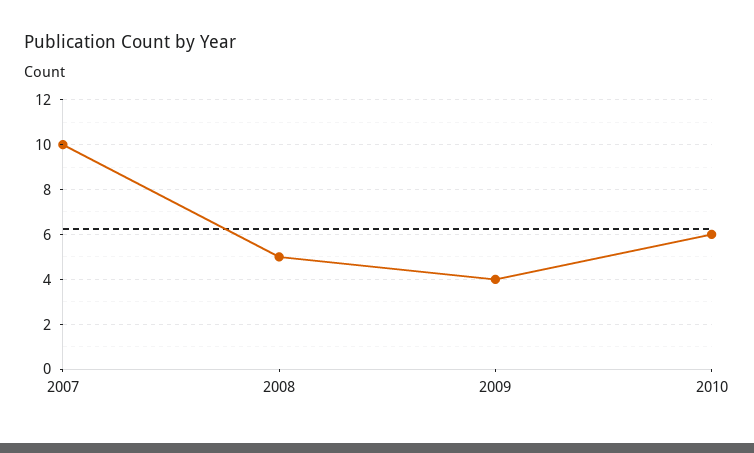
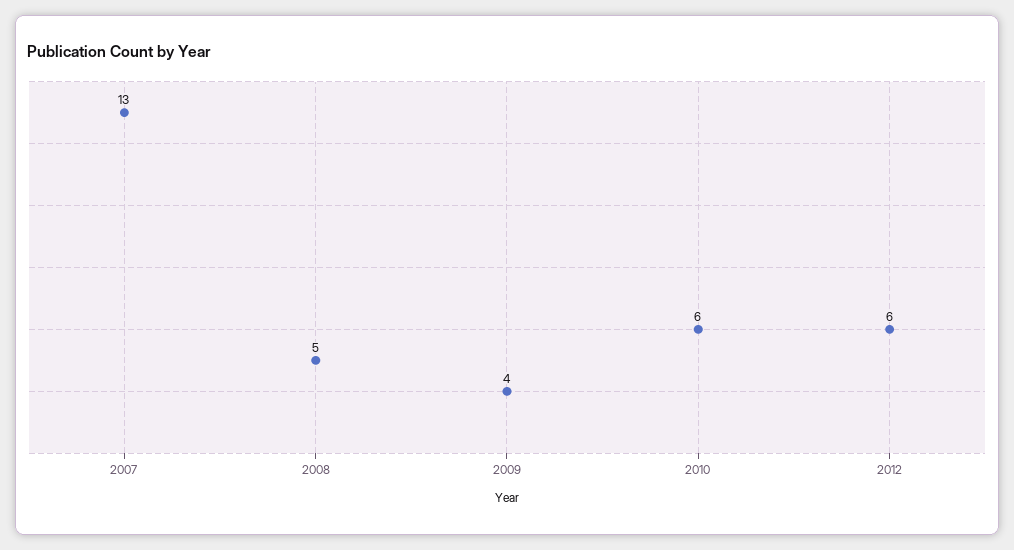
2007: 10 -> 13
2012: none -> 6

